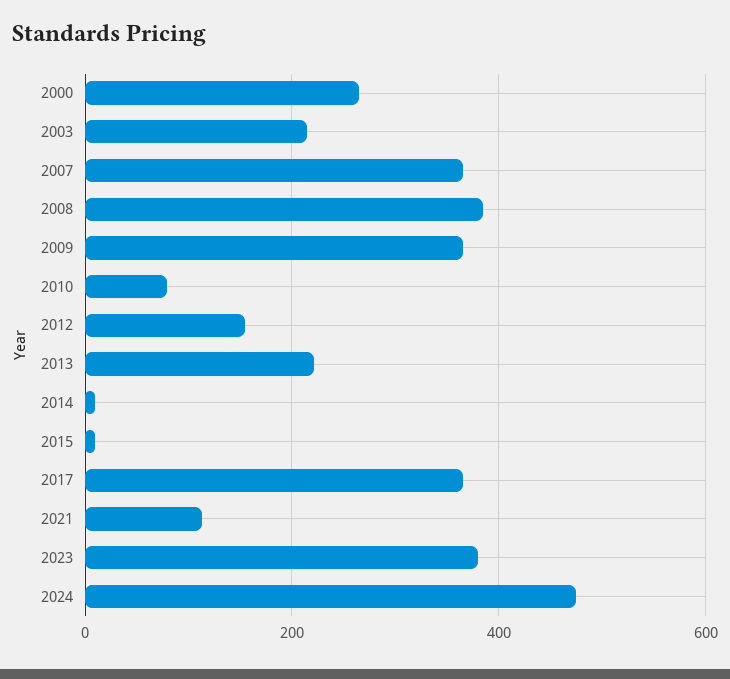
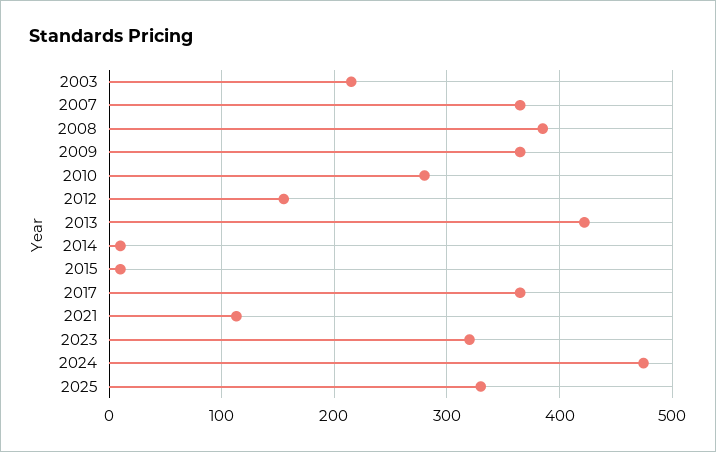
2000: 260 -> none
2010: 80 -> 280
2013: 220 -> 420
2023: 380 -> 320
2025: none -> 330

